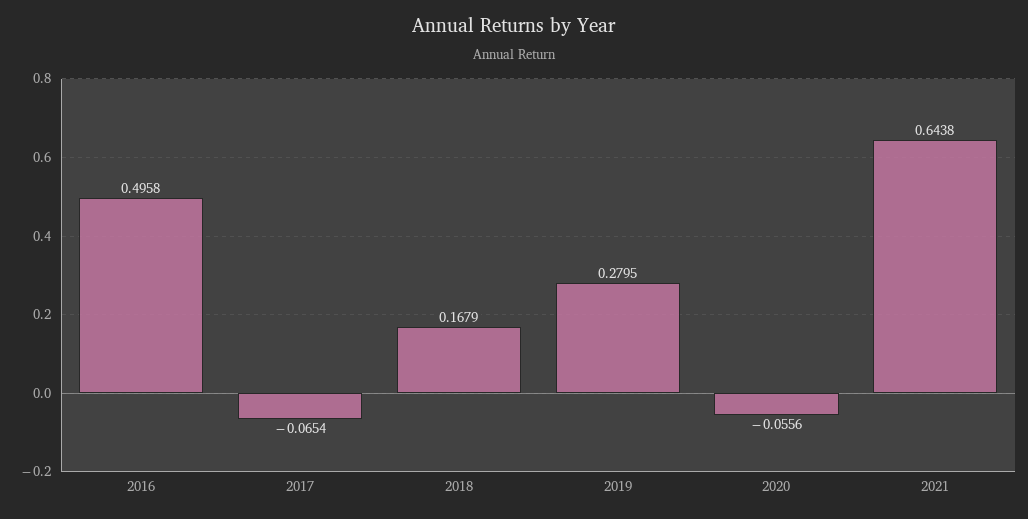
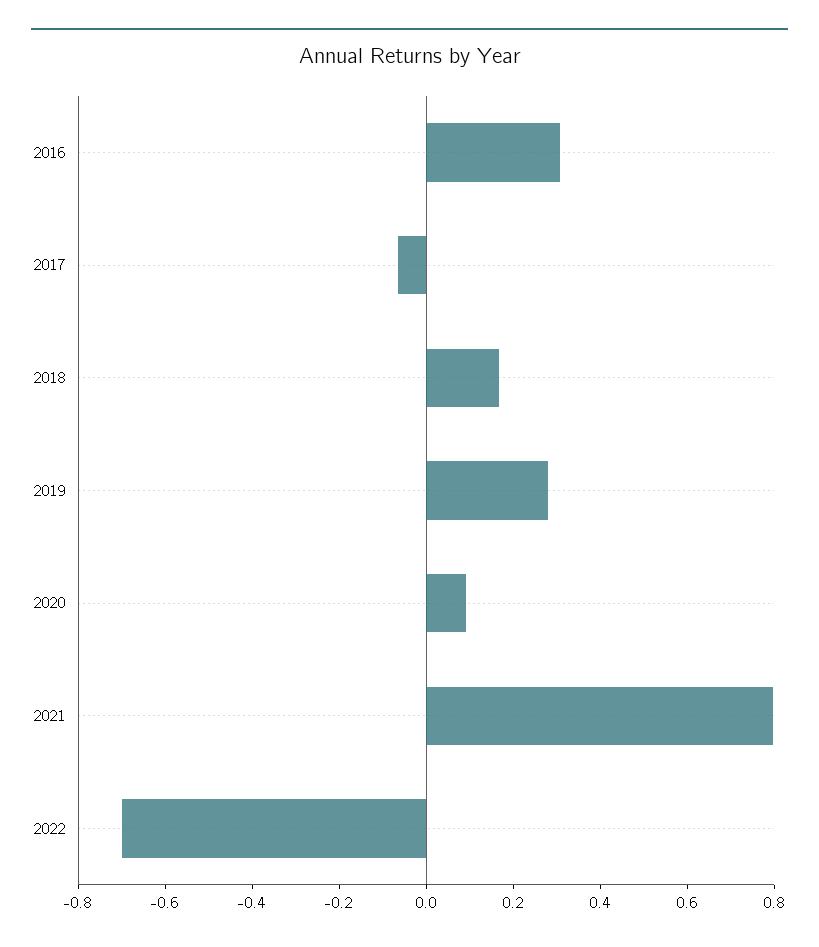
2016: 0.4958 -> 0.3
2020: -0.0556 -> 0.1
2021: 0.6438 -> 0.8
2022: none -> -0.7

